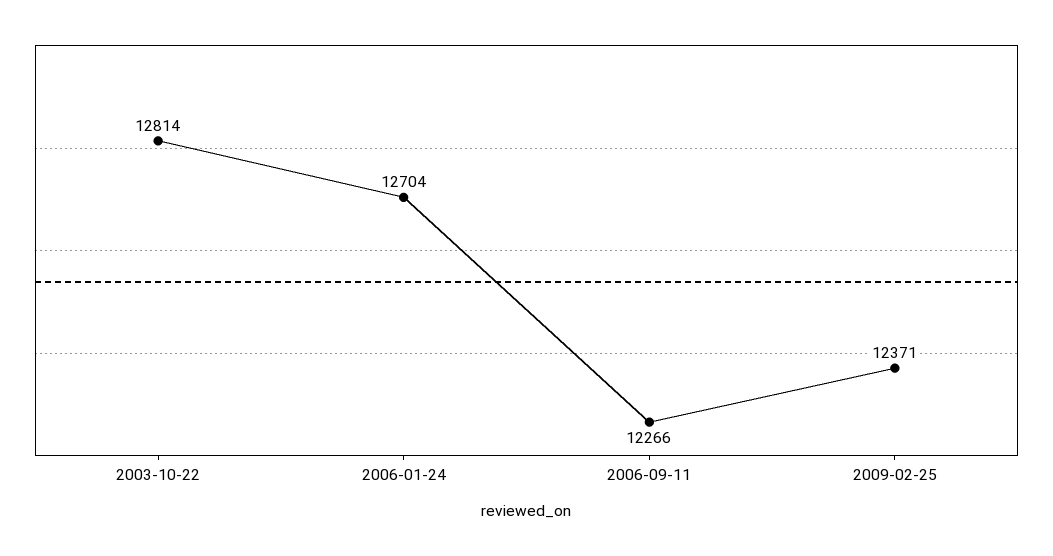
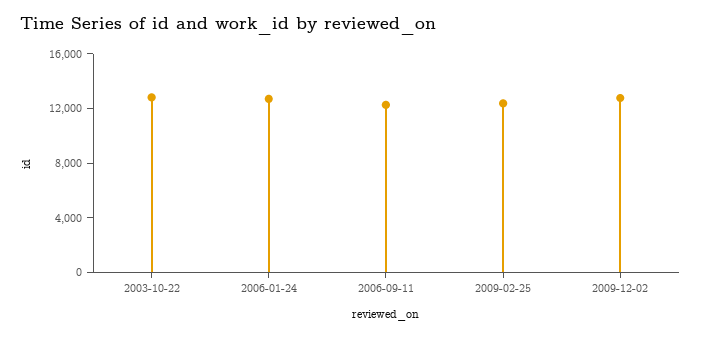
2009-12-02: none -> 13000

